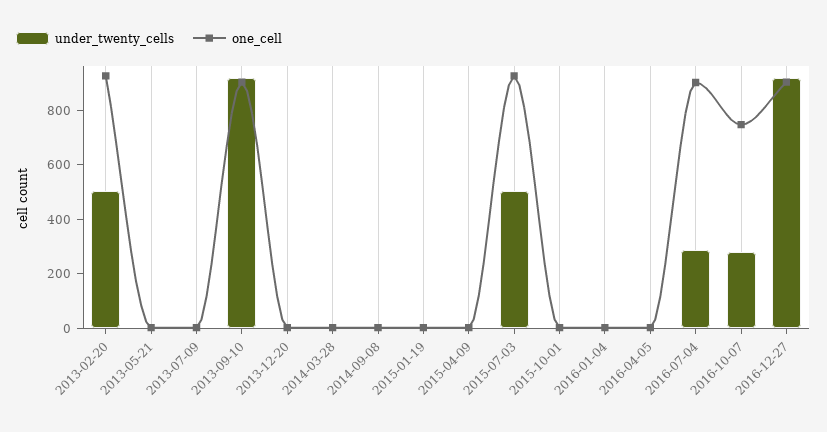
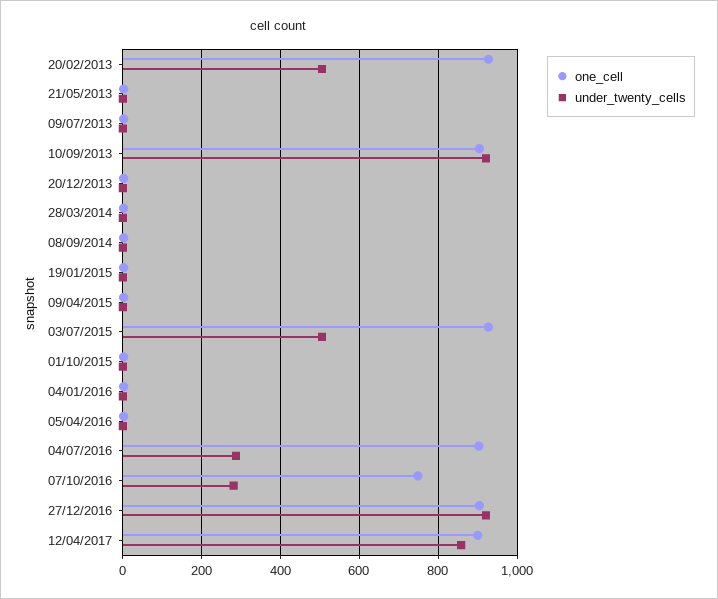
one_cell, 12/04/2017: none -> 900
under_twenty_cells, 12/04/2017: none -> 860

